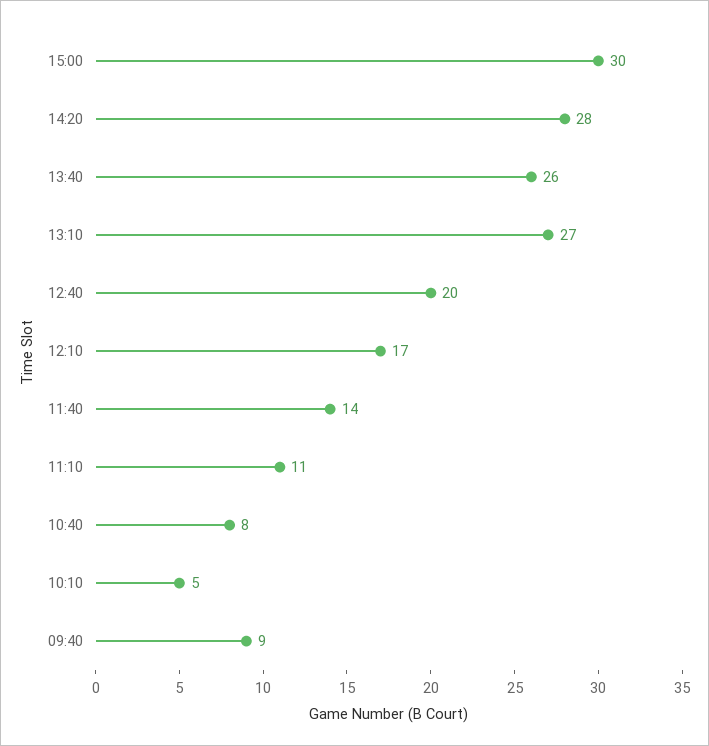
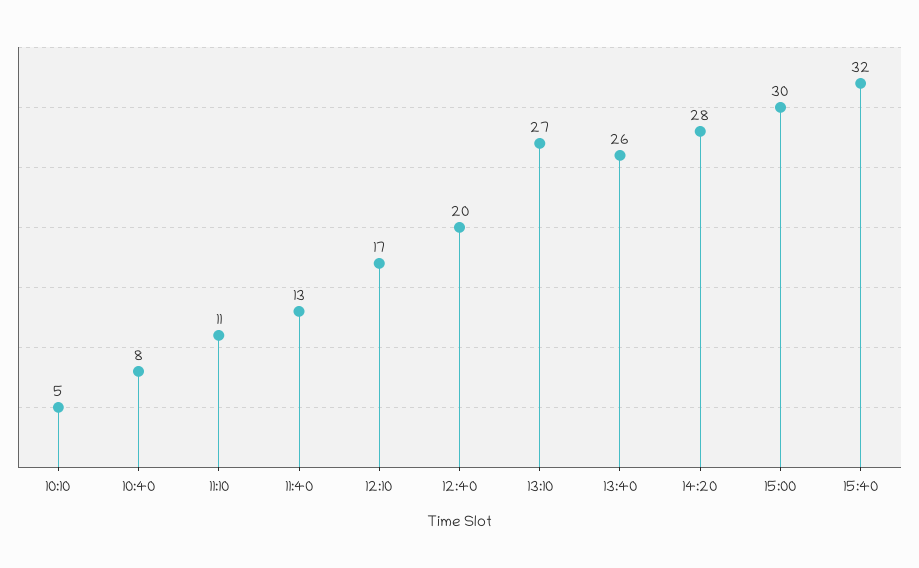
11:40: 14 -> 13
09:40: 9 -> none
15:40: none -> 32

